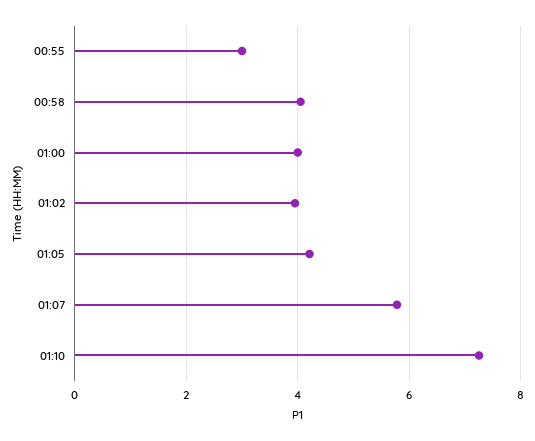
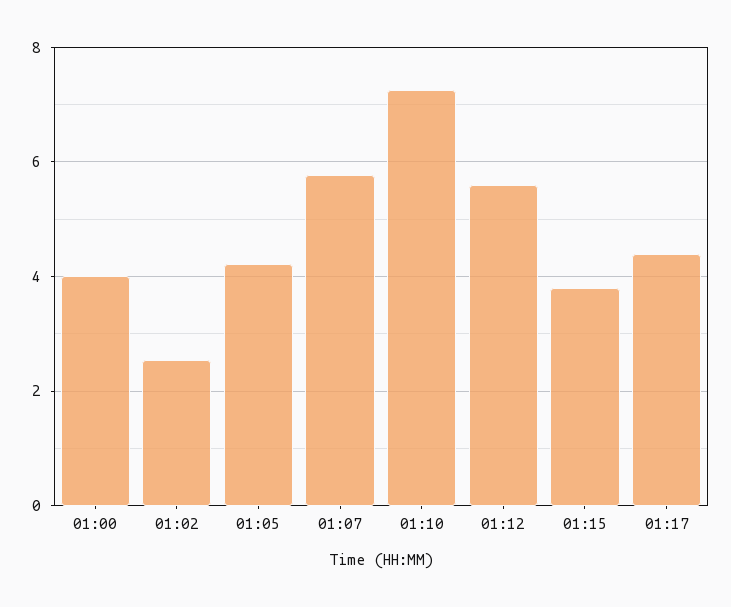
00:55: 3 -> none
00:58: 4 -> none
01:02: 4 -> 2.6
01:12: none -> 5.6
01:15: none -> 3.8
01:17: none -> 4.4

